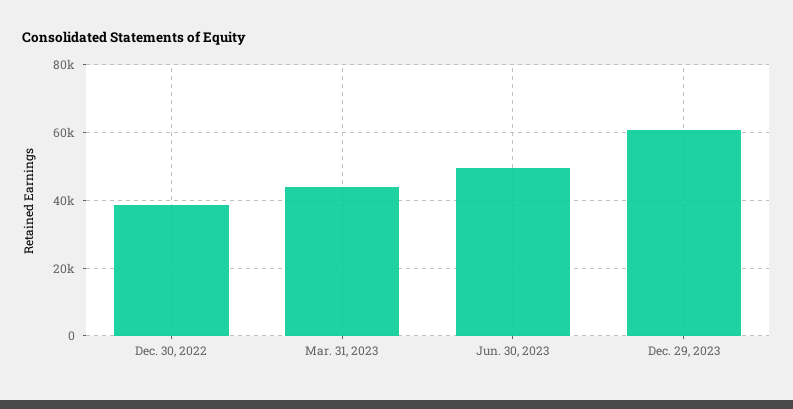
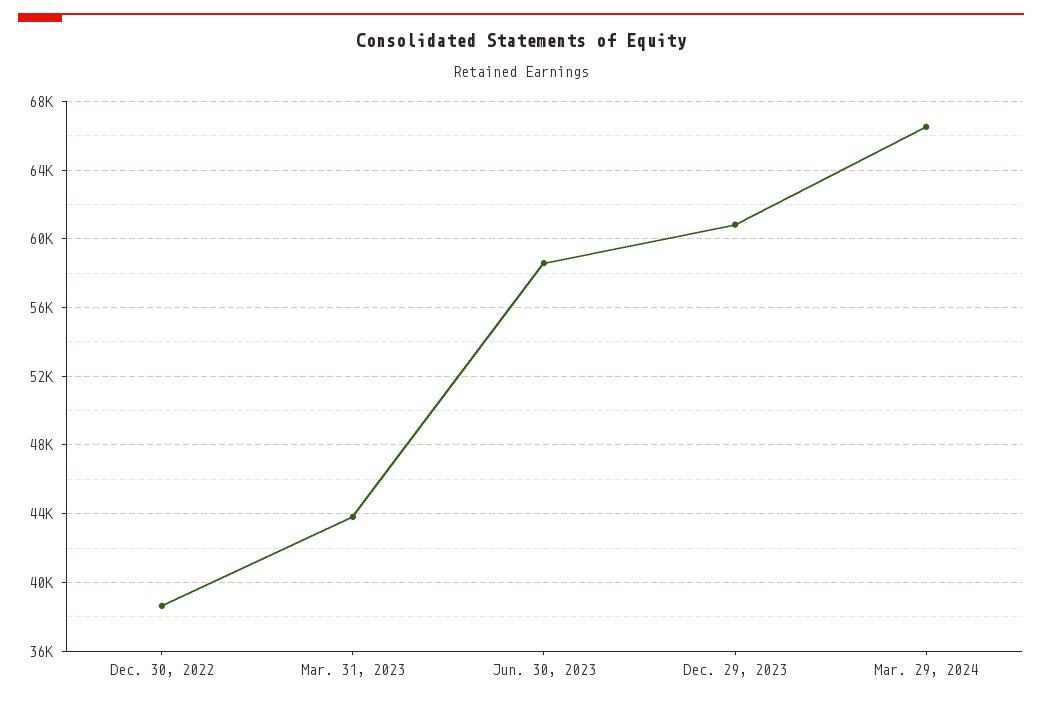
Jun. 30, 2023: 50000 -> 58500
Mar. 29, 2024: none -> 66500

